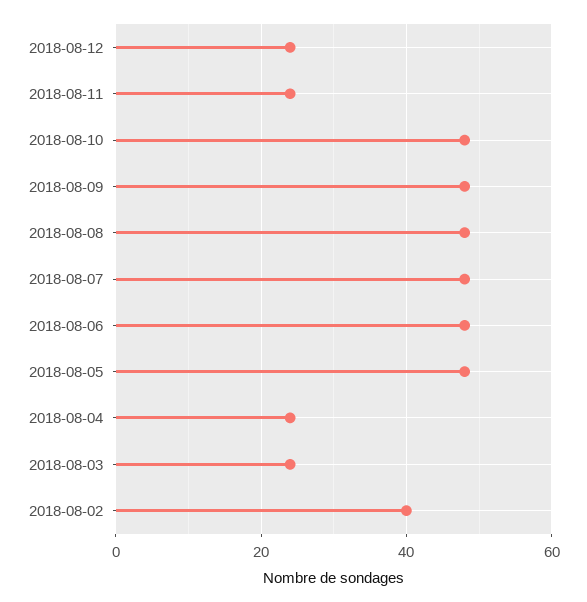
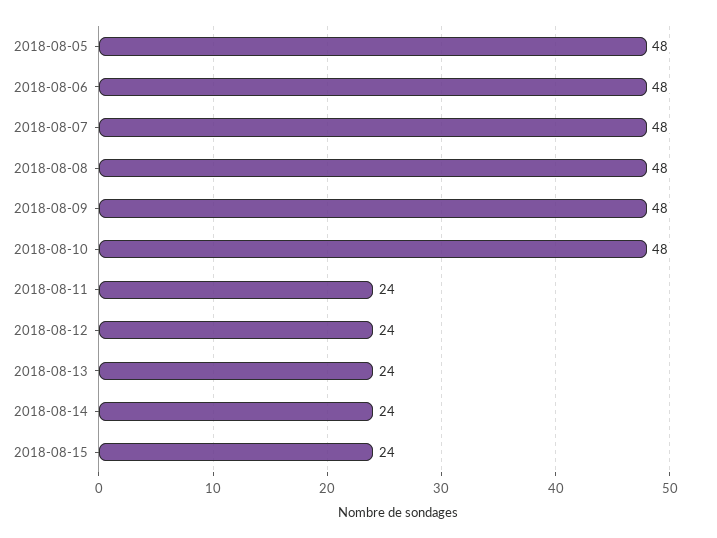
2018-08-04: 25 -> none
2018-08-03: 25 -> none
2018-08-02: 40 -> none
2018-08-13: none -> 24
2018-08-14: none -> 24
2018-08-15: none -> 24

